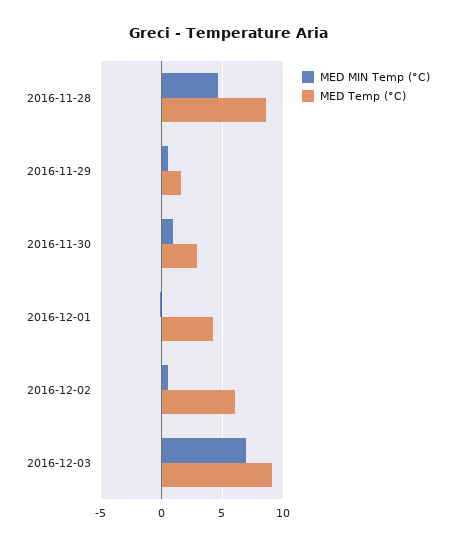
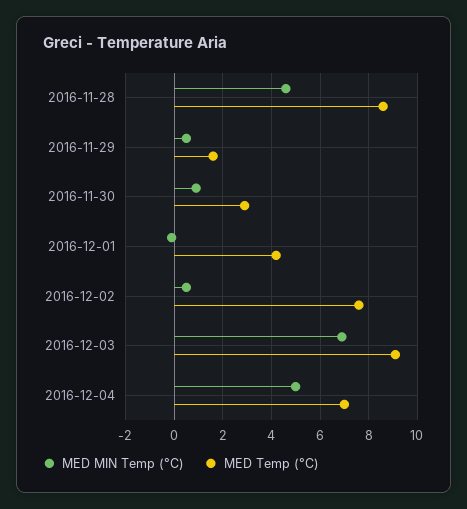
MED Temp (°C), 2016-12-02: 6 -> 7.5
MED MIN Temp (°C), 2016-12-04: none -> 5
MED Temp (°C), 2016-12-04: none -> 7

